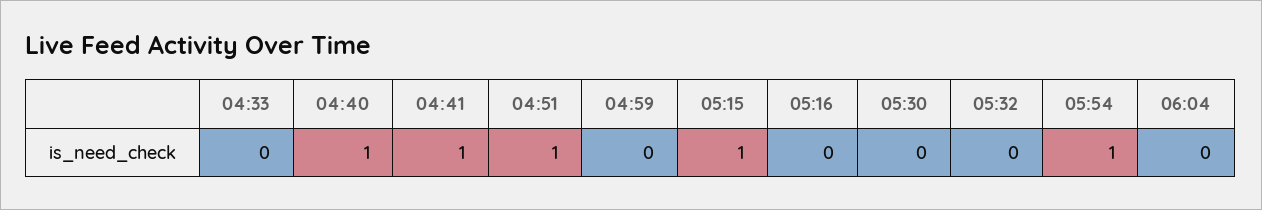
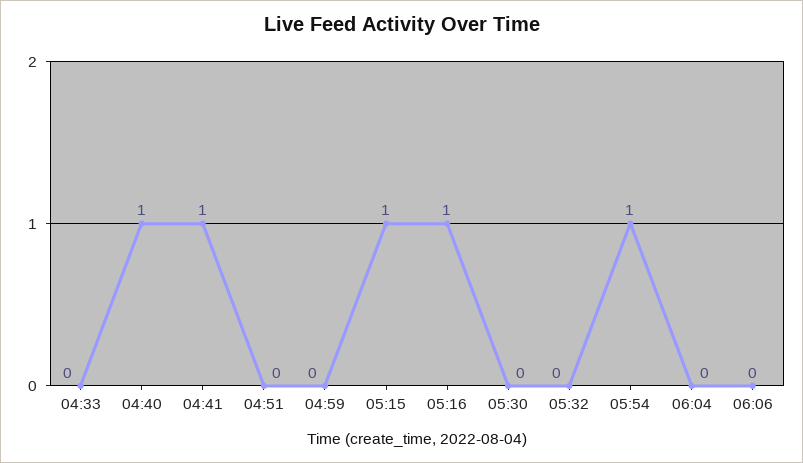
04:51: 1 -> 0
05:16: 0 -> 1
06:06: none -> 0

